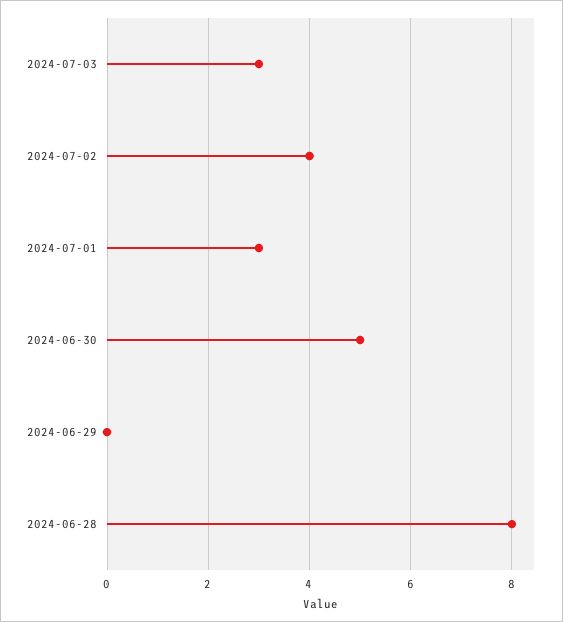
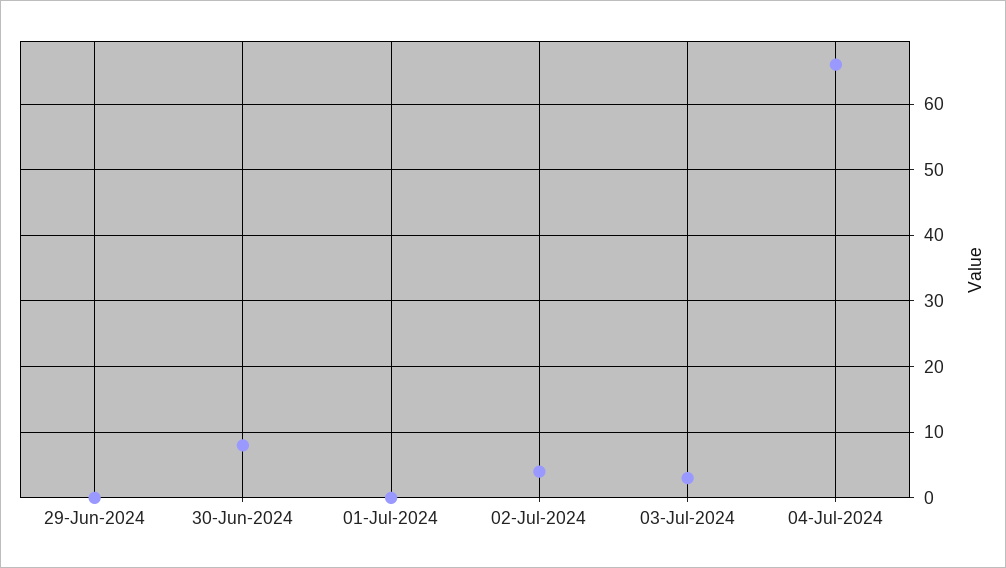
2024-07-01: 3 -> 0
2024-06-30: 5 -> 8
2024-06-28: 8 -> none
04-Jul-2024: none -> 66

